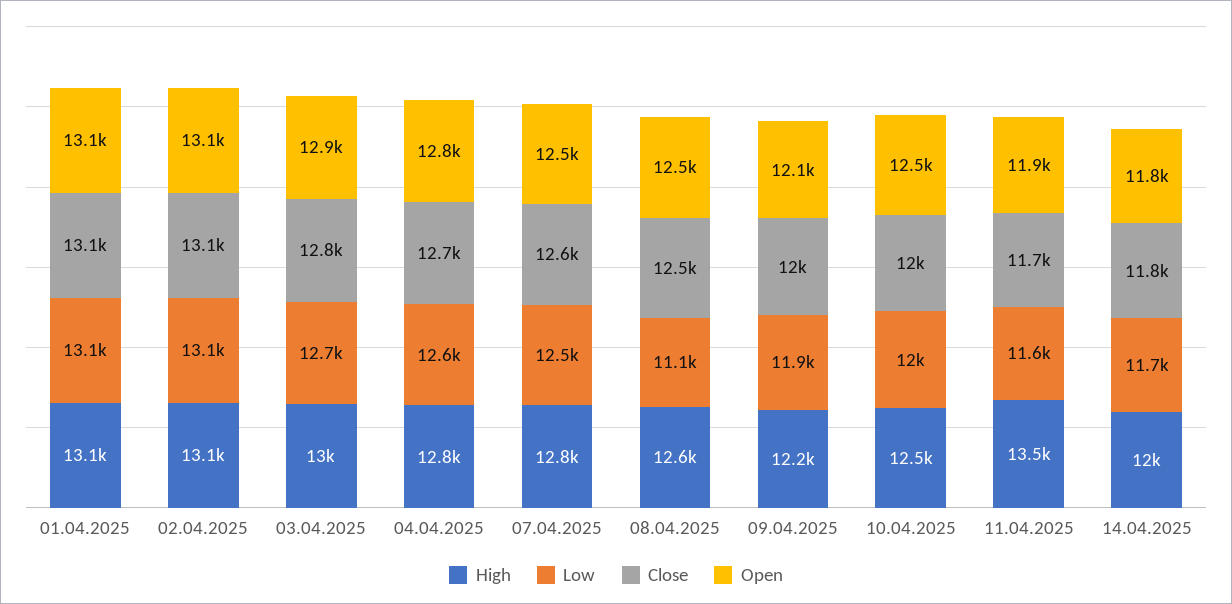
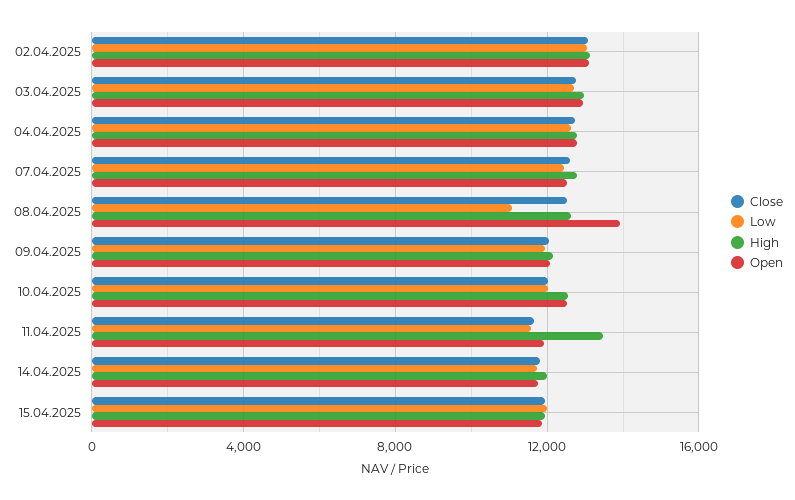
High, 01.04.2025: 13100 -> none
Low, 01.04.2025: 13100 -> none
Close, 01.04.2025: 13100 -> none
Open, 01.04.2025: 13100 -> none
Open, 08.04.2025: 12500 -> 14000
Close, 15.04.2025: none -> 12000
Low, 15.04.2025: none -> 12000
High, 15.04.2025: none -> 12000
Open, 15.04.2025: none -> 12000

